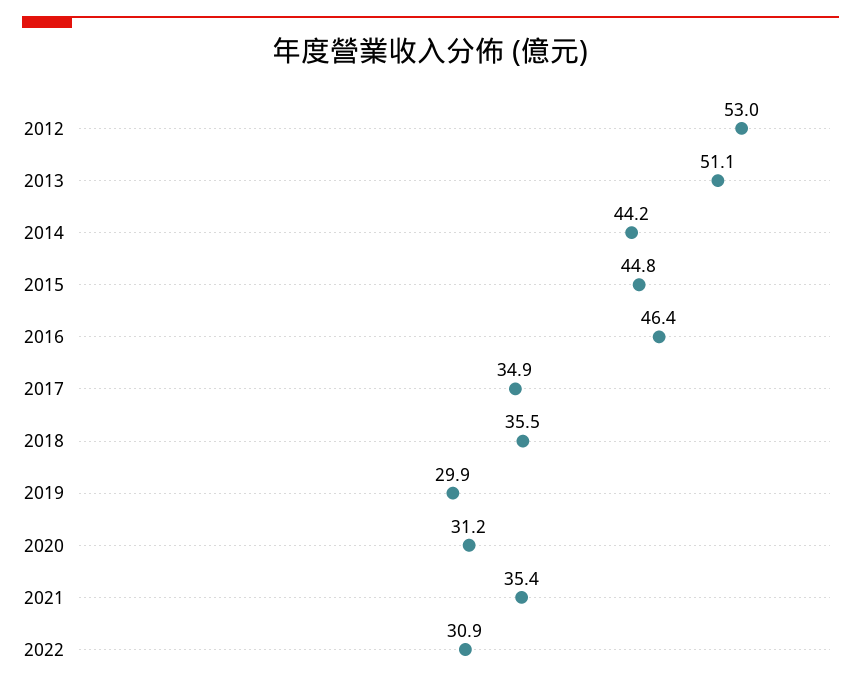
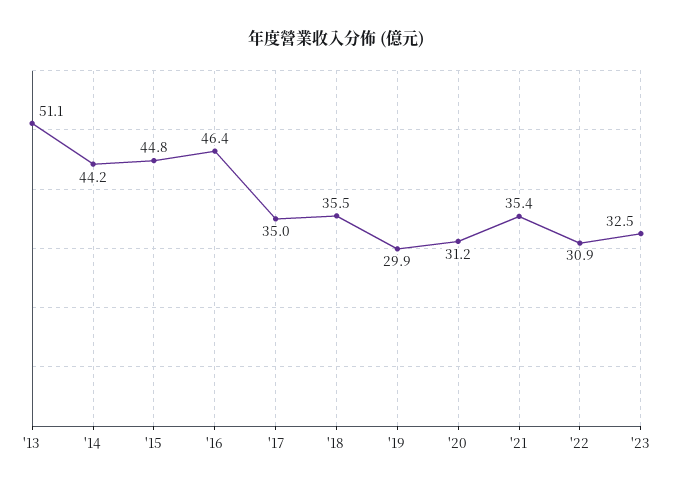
2012: 53 -> none
2017: 34.9 -> 35
'23: none -> 32.5

